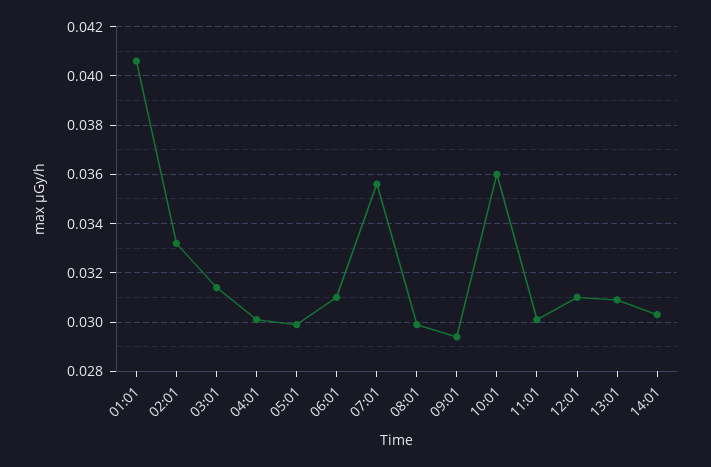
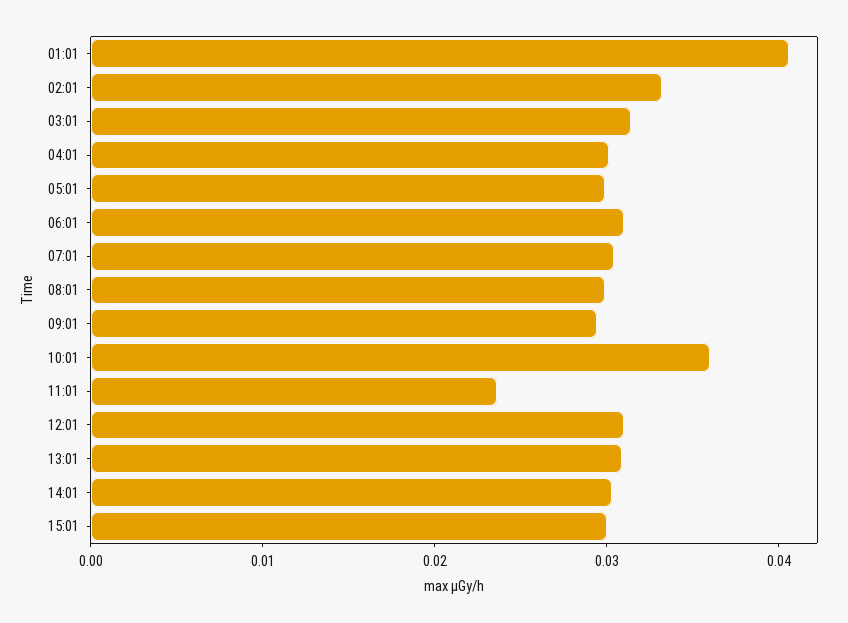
07:01: 0.0355 -> 0.03
11:01: 0.03 -> 0.024
15:01: none -> 0.03

